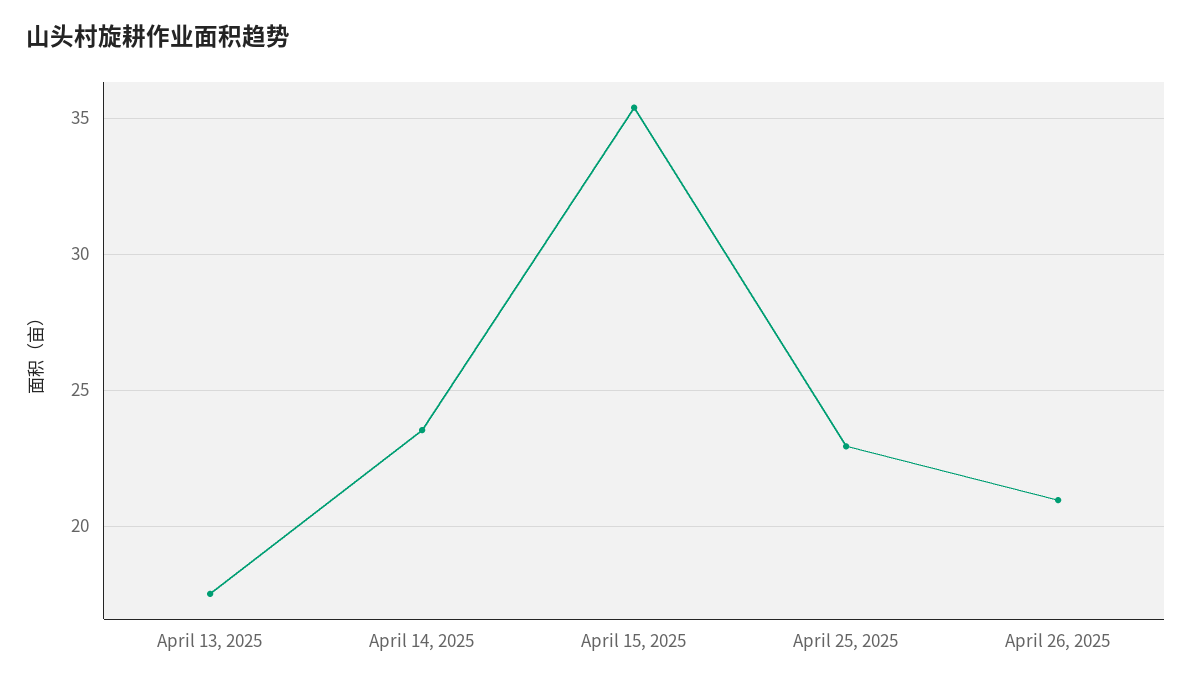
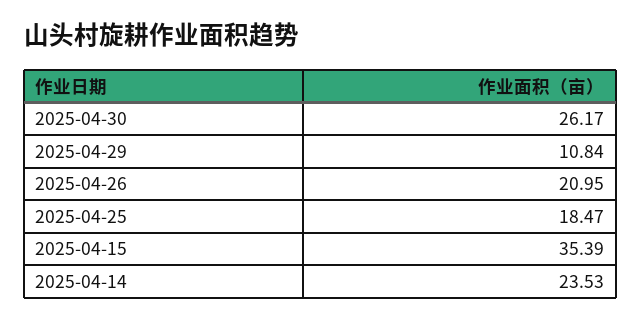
April 13, 2025: 17.5 -> none
April 25, 2025: 23 -> 18.47
2025-04-30: none -> 26.17
2025-04-29: none -> 10.84

